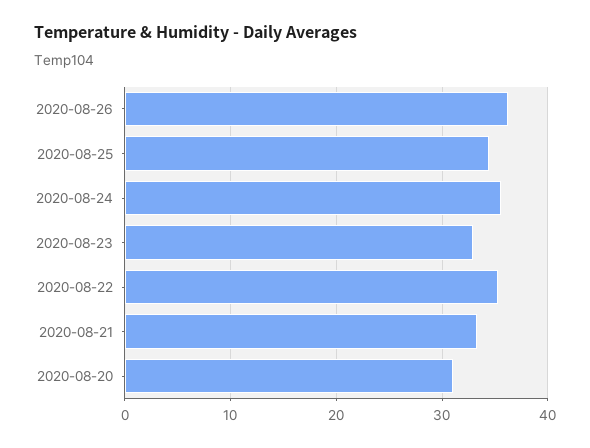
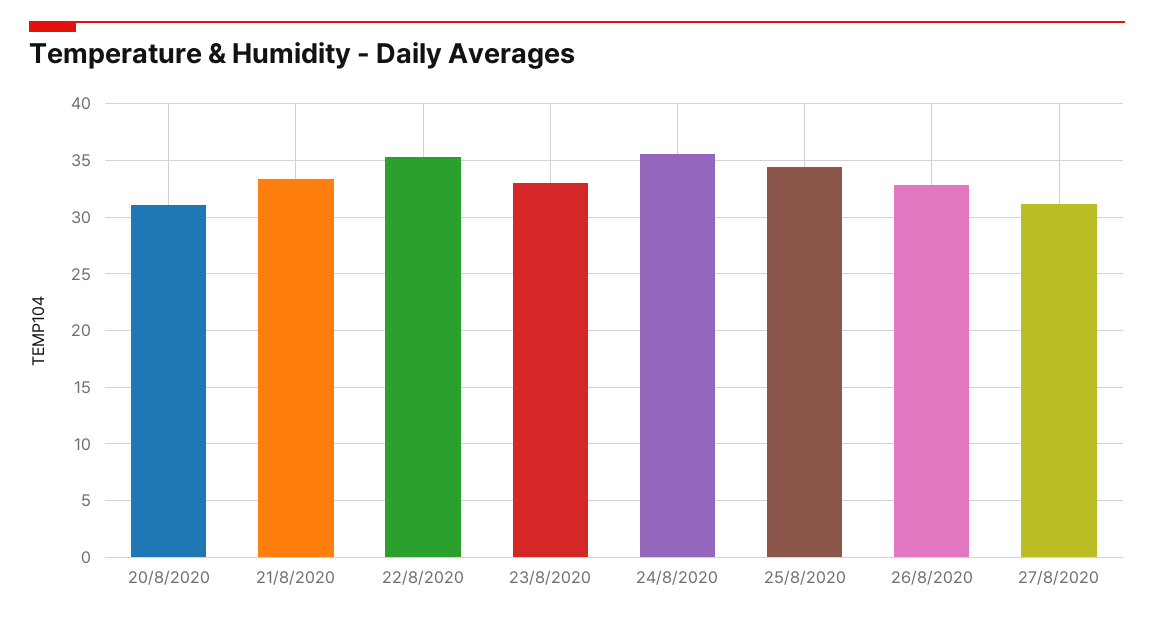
2020-08-26: 36 -> 33
27/8/2020: none -> 31

